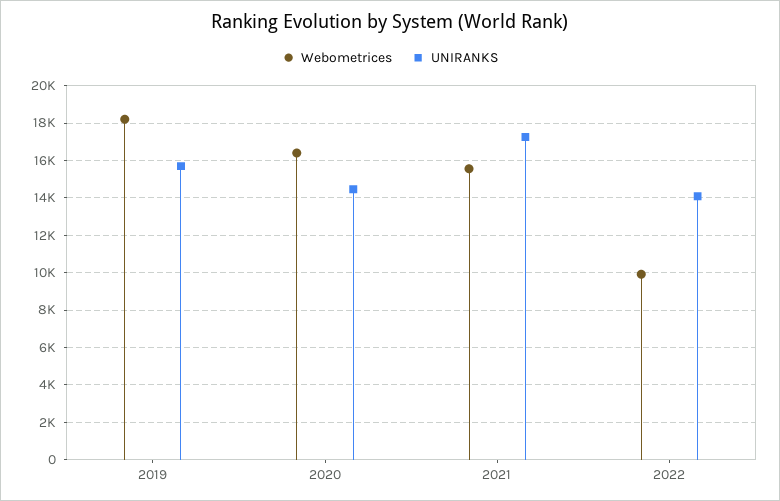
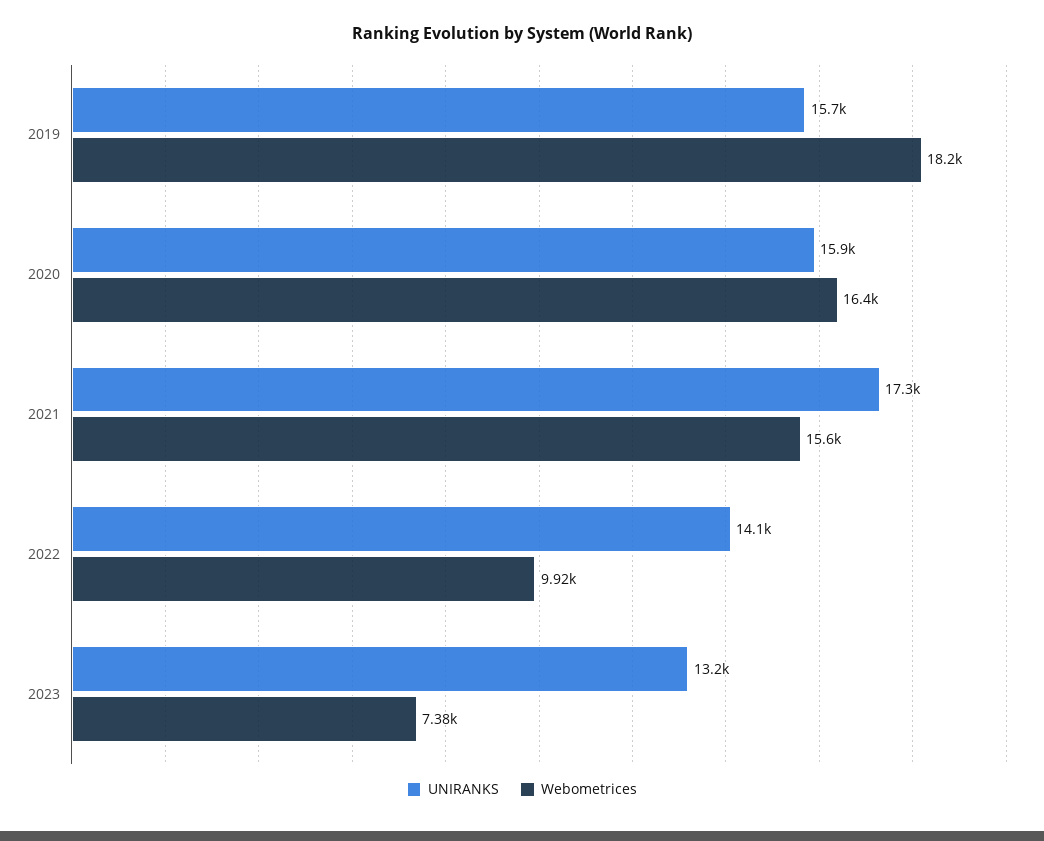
UNIRANKS, 2020: 14500 -> 15900
UNIRANKS, 2023: none -> 13200
Webometrices, 2023: none -> 7380

